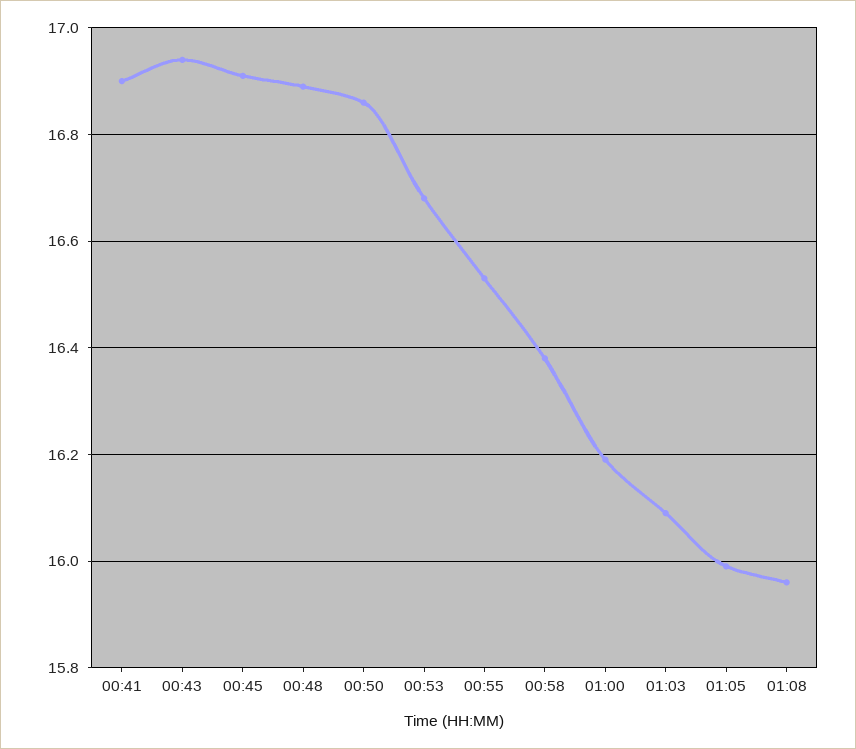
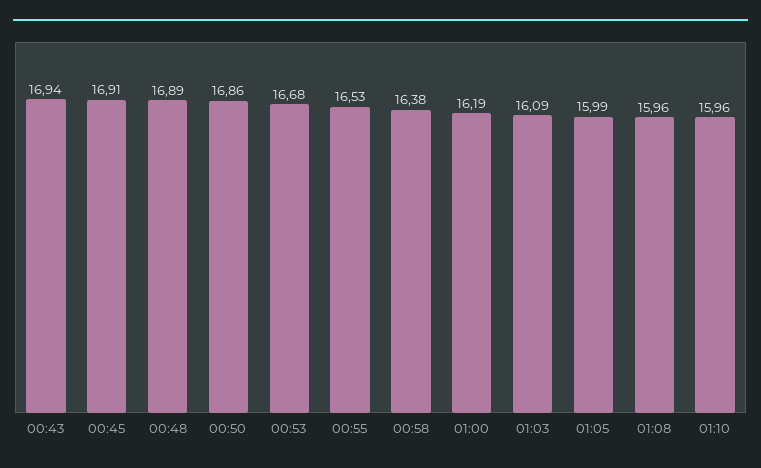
00:41: 16.9 -> none
01:10: none -> 15.96

